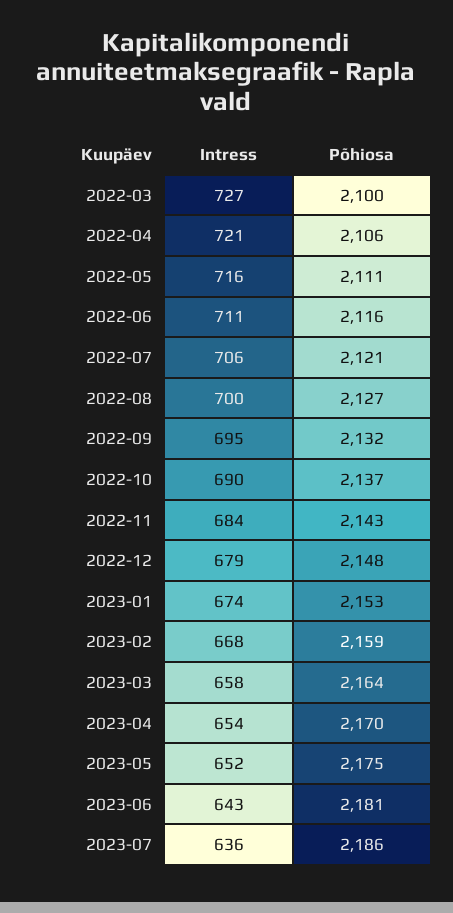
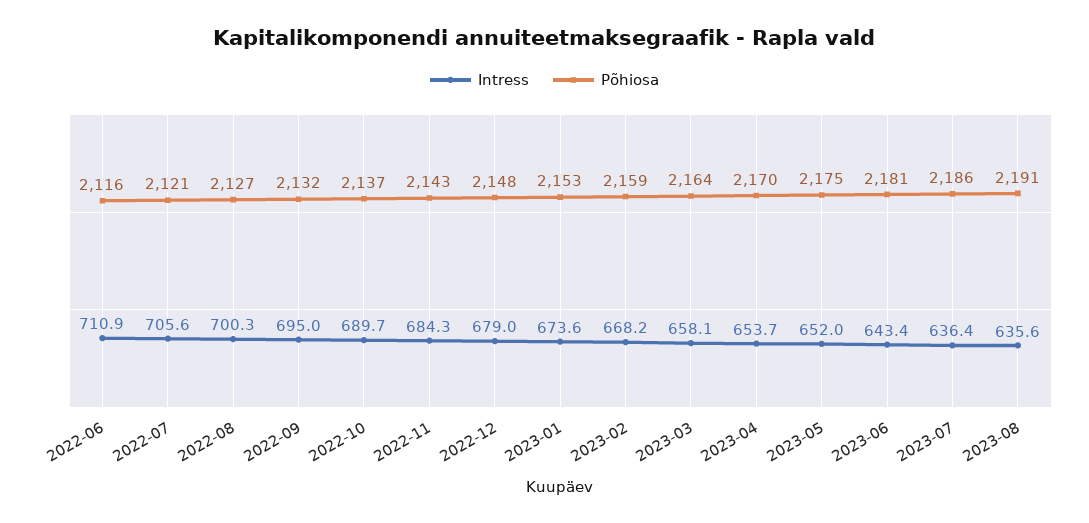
Intress, 2022-03: 727 -> none
Põhiosa, 2022-03: 2100 -> none
Intress, 2022-04: 721 -> none
Põhiosa, 2022-04: 2106 -> none
Intress, 2022-05: 716 -> none
Põhiosa, 2022-05: 2111 -> none
Intress, 2023-08: none -> 635.6
Põhiosa, 2023-08: none -> 2191

